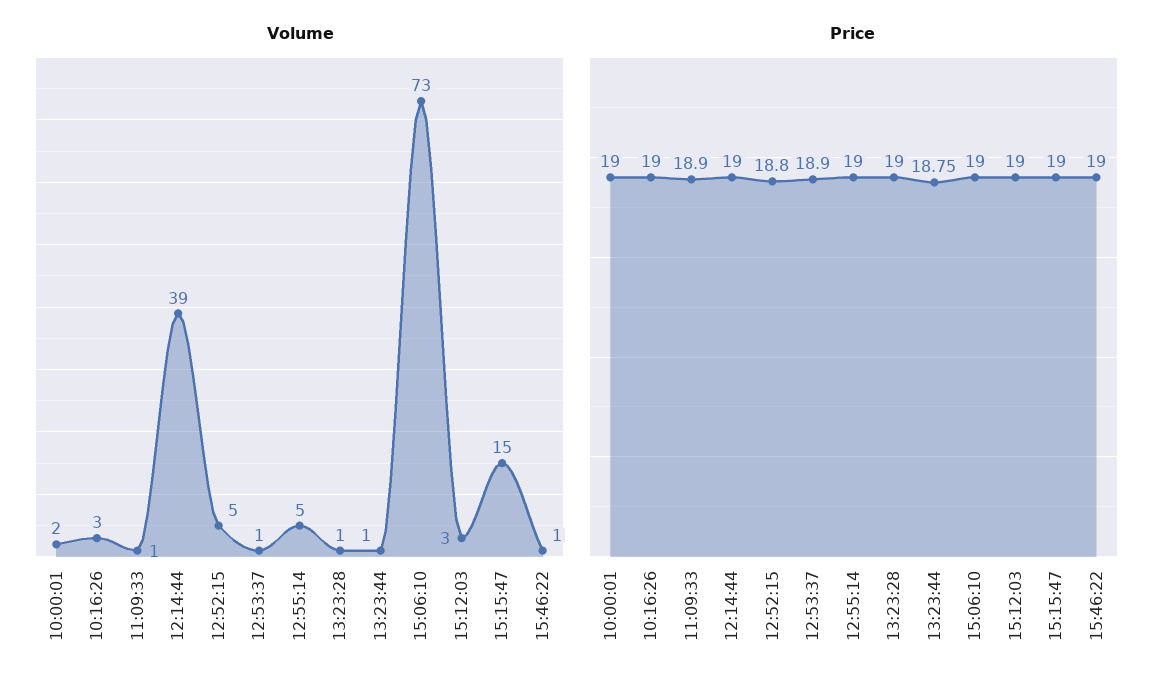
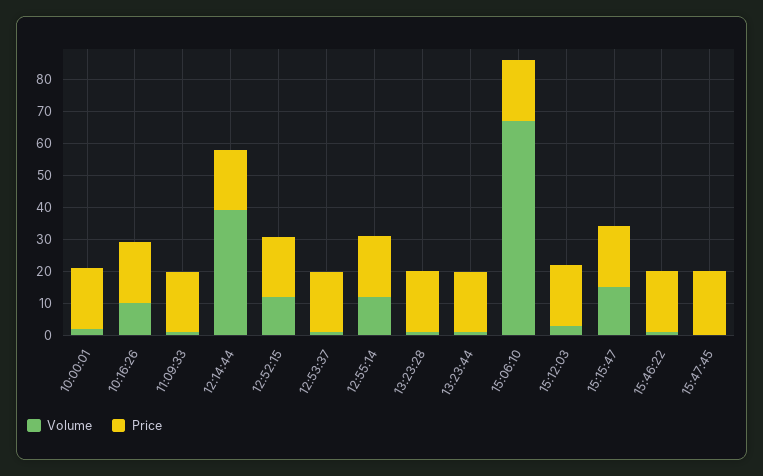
Volume, 10:16:26: 3 -> 10
Volume, 12:52:15: 5 -> 12.5
Volume, 12:55:14: 5 -> 12.5
Volume, 15:06:10: 73 -> 67.5
Volume, 15:47:45: none -> 0
Price, 15:47:45: none -> 20

